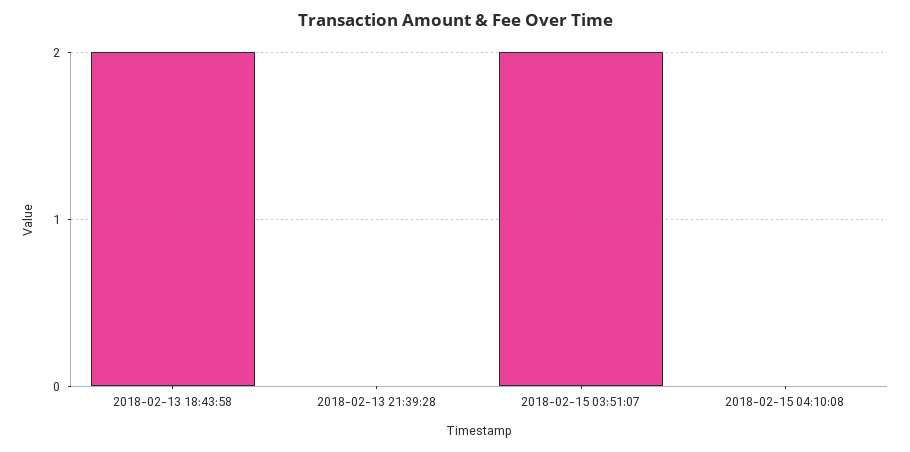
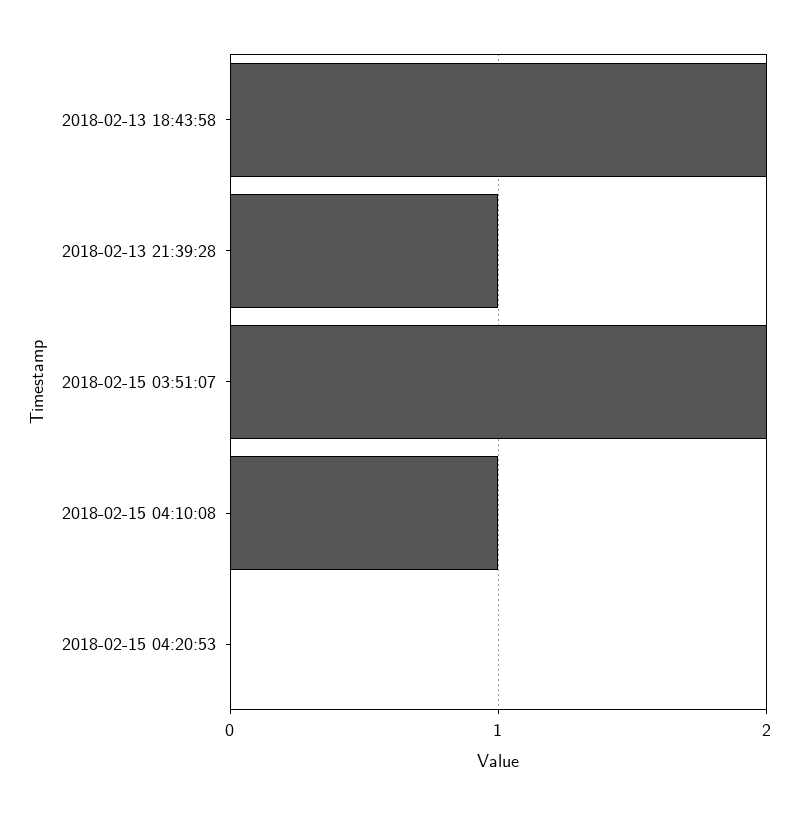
2018-02-13 21:39:28: 0 -> 1
2018-02-15 04:10:08: 0 -> 1
2018-02-15 04:20:53: none -> 0

